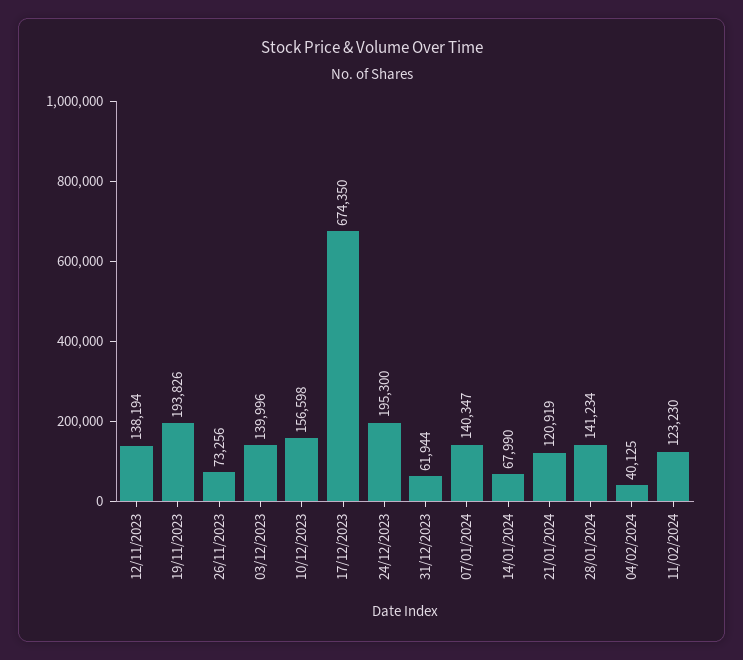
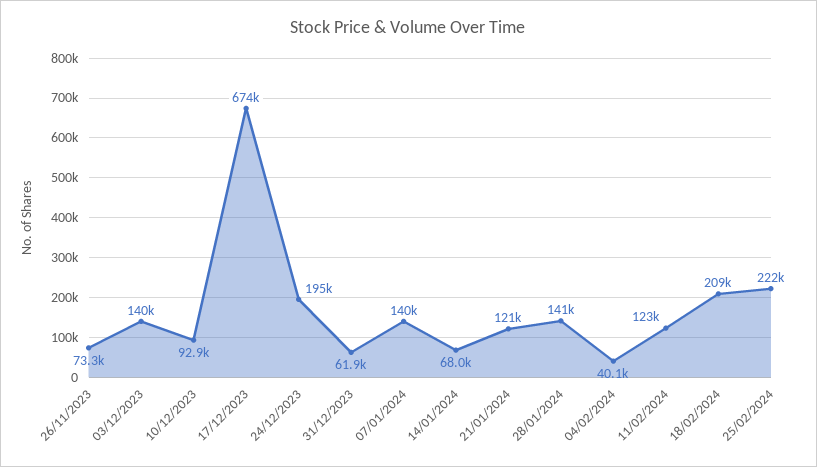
12/11/2023: 138194 -> none
19/11/2023: 193826 -> none
10/12/2023: 156598 -> 92900
18/02/2024: none -> 209000
25/02/2024: none -> 222000

